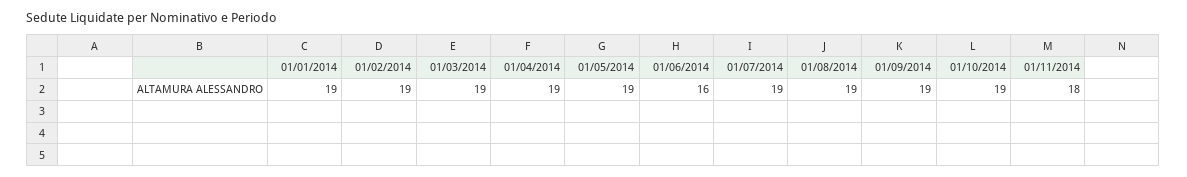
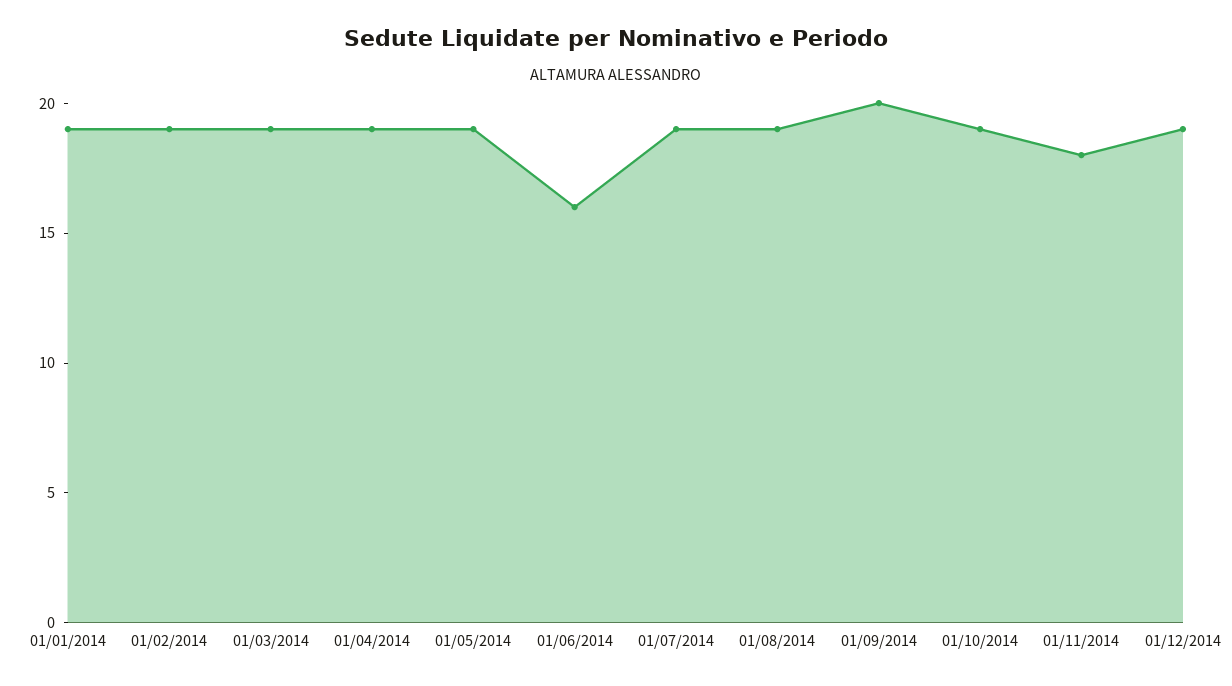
01/09/2014: 19 -> 20
01/12/2014: none -> 19

